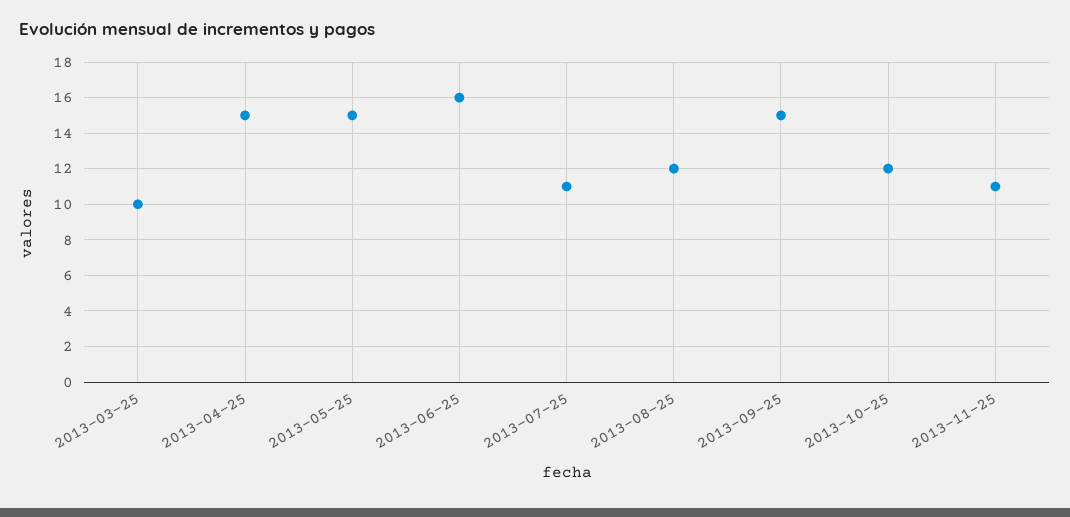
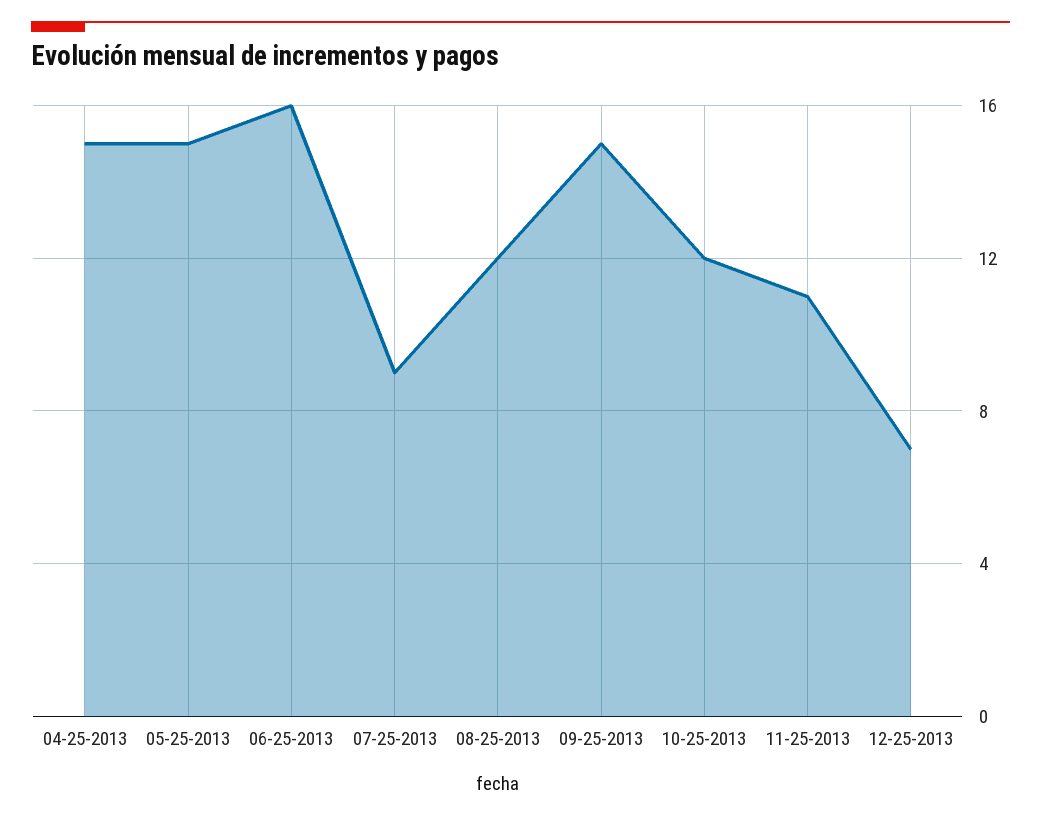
2013-03-25: 10 -> none
2013-07-25: 11 -> 9
12-25-2013: none -> 7

